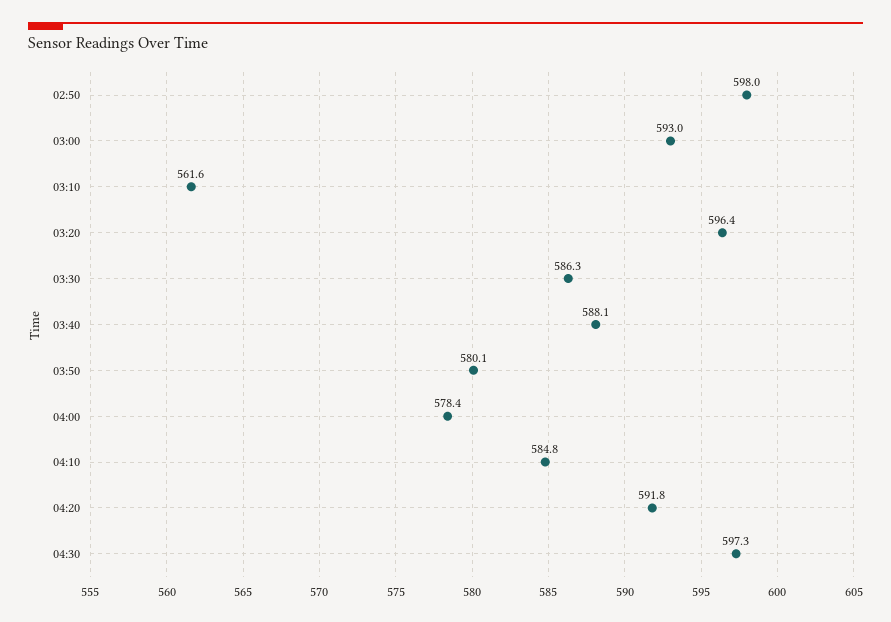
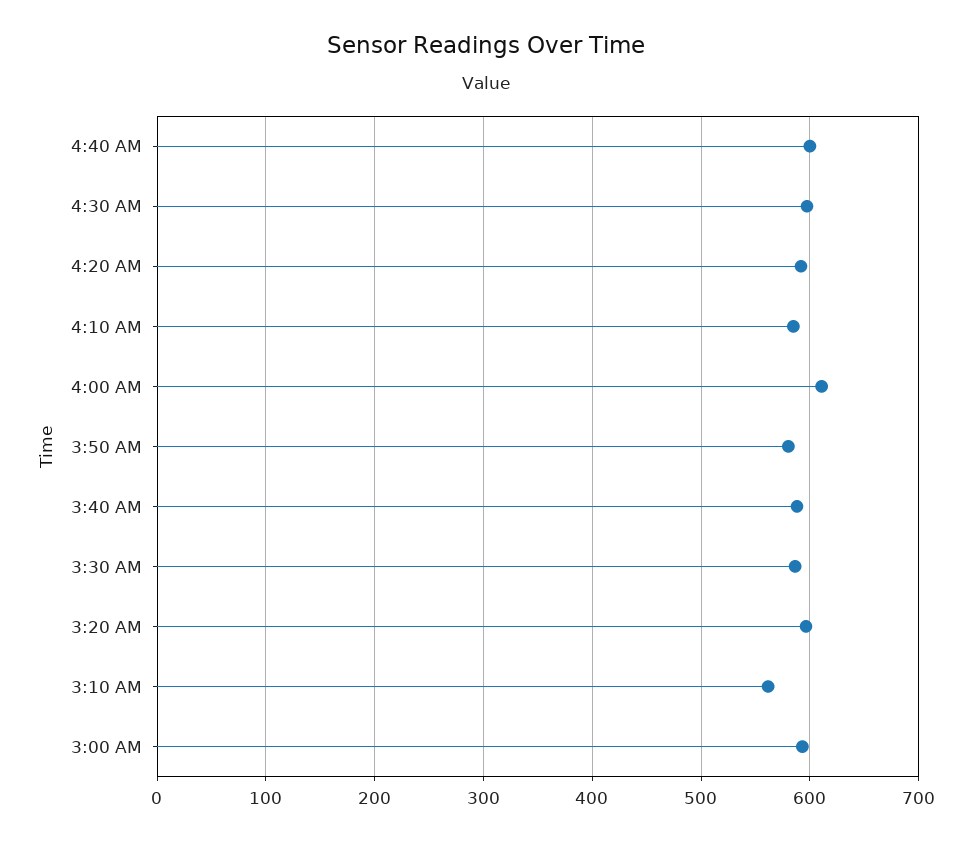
02:50: 598 -> none
04:00: 578.4 -> 610
4:40 AM: none -> 600

